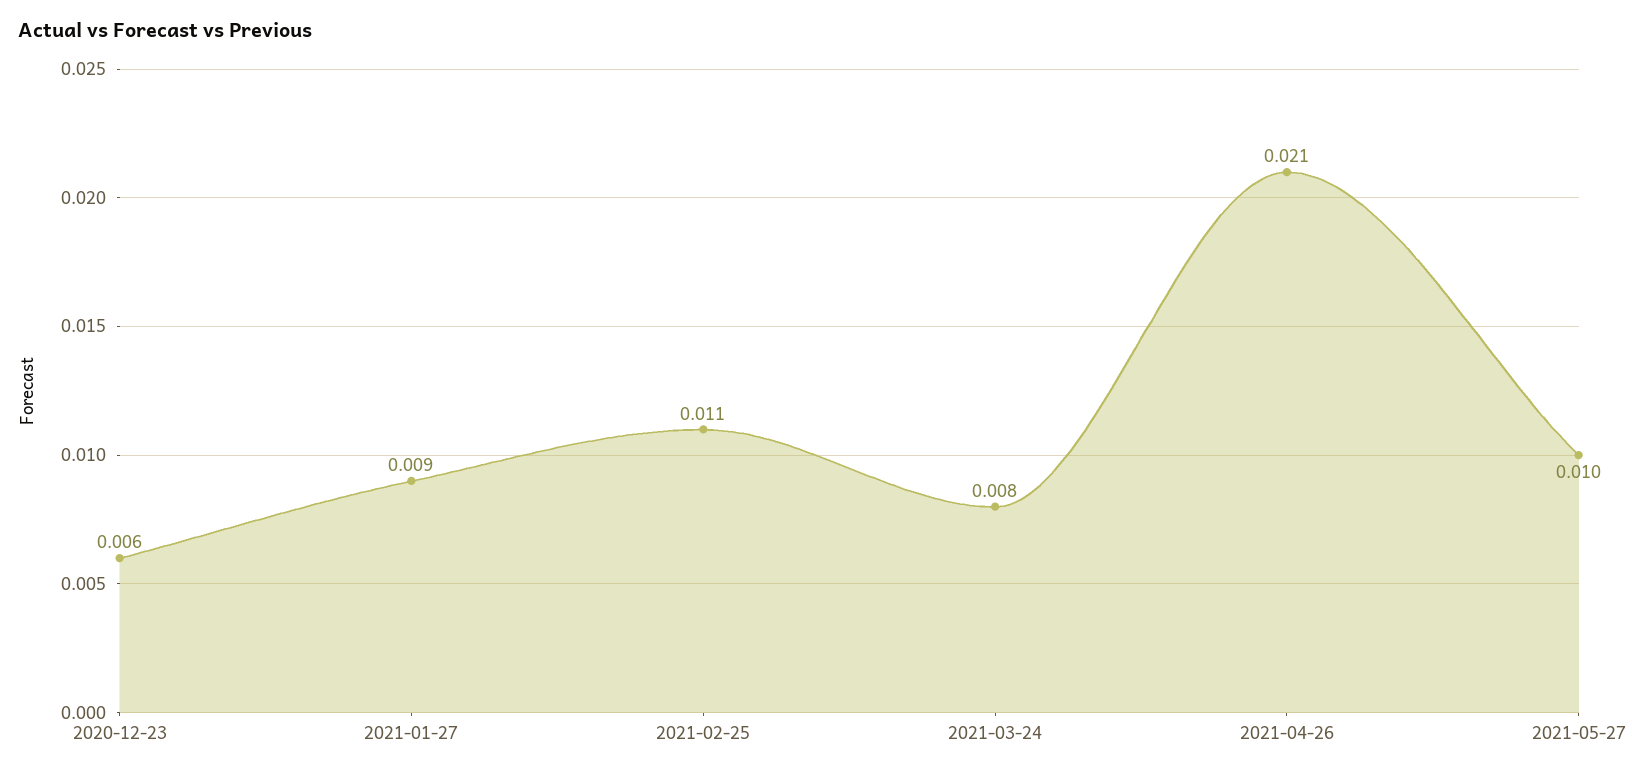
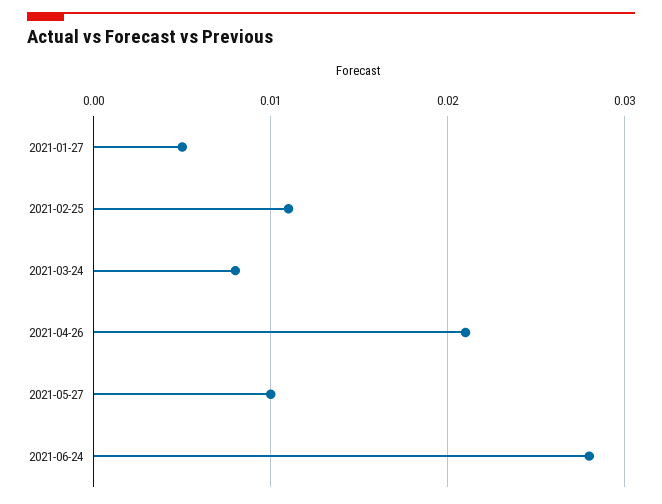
2020-12-23: 0.006 -> none
2021-01-27: 0.009 -> 0.005
2021-06-24: none -> 0.028

